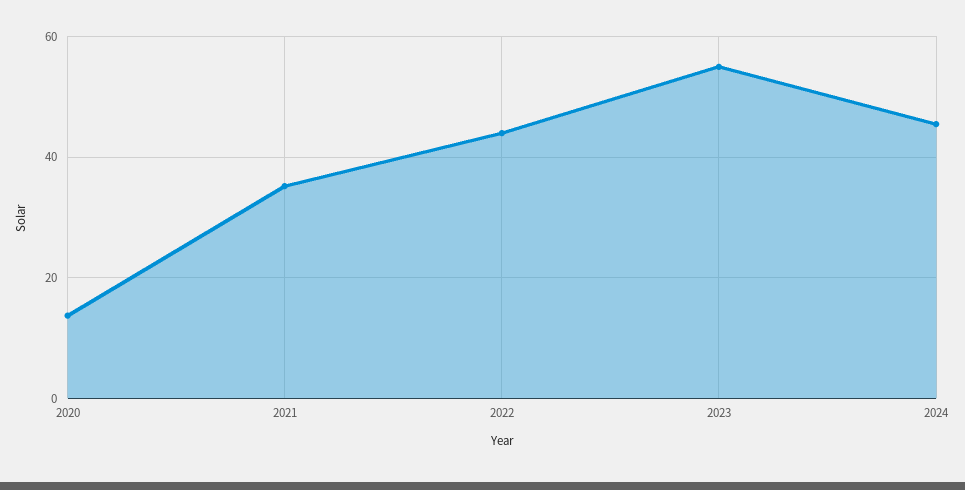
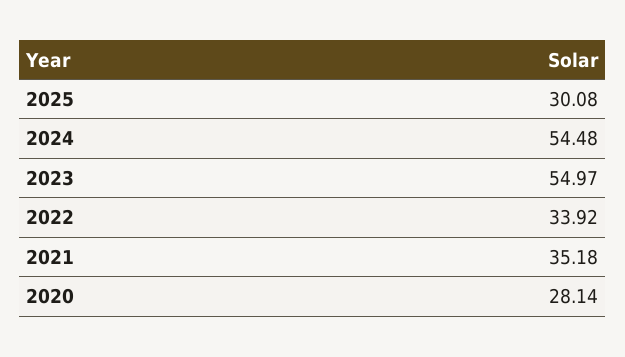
2020: 14 -> 28.14
2022: 44 -> 33.92
2024: 46 -> 54.48
2025: none -> 30.08

